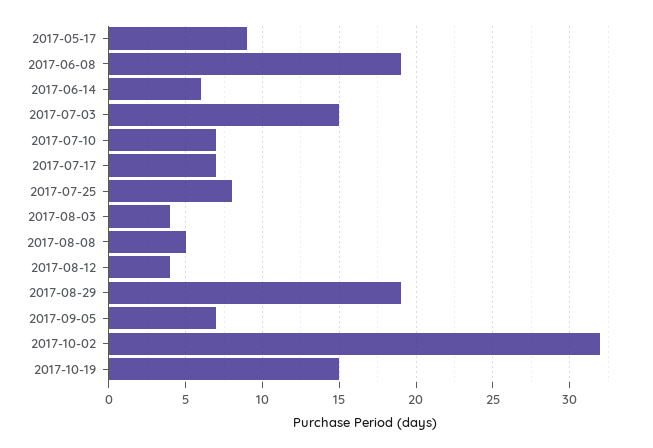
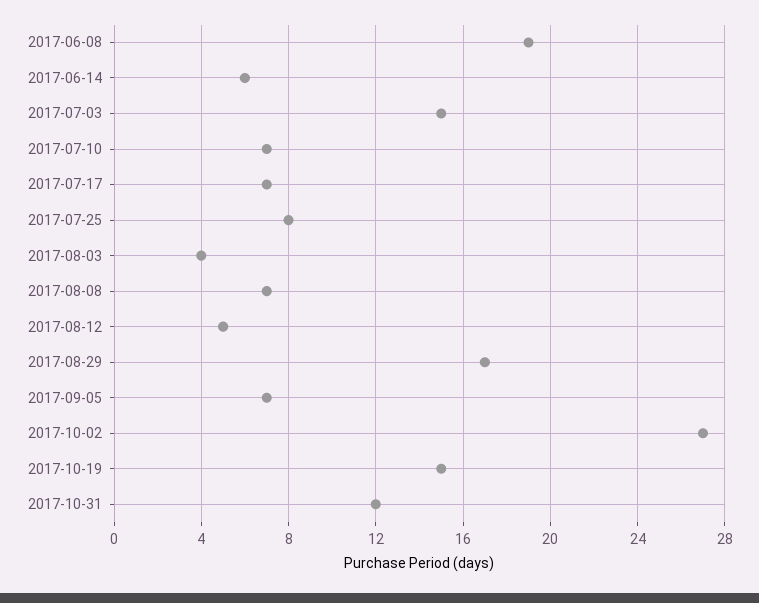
2017-05-17: 9 -> none
2017-08-08: 5 -> 7
2017-08-12: 4 -> 5
2017-08-29: 19 -> 17
2017-10-02: 32 -> 27
2017-10-31: none -> 12

